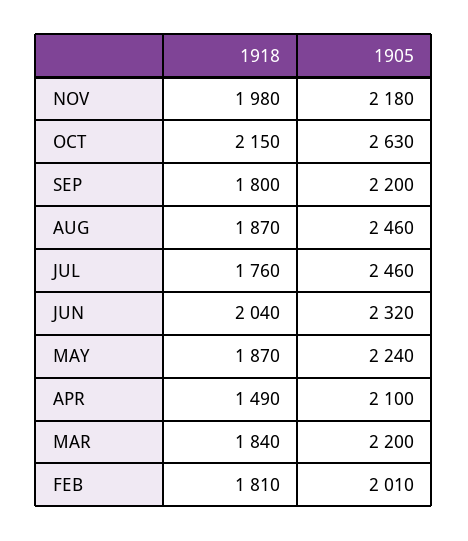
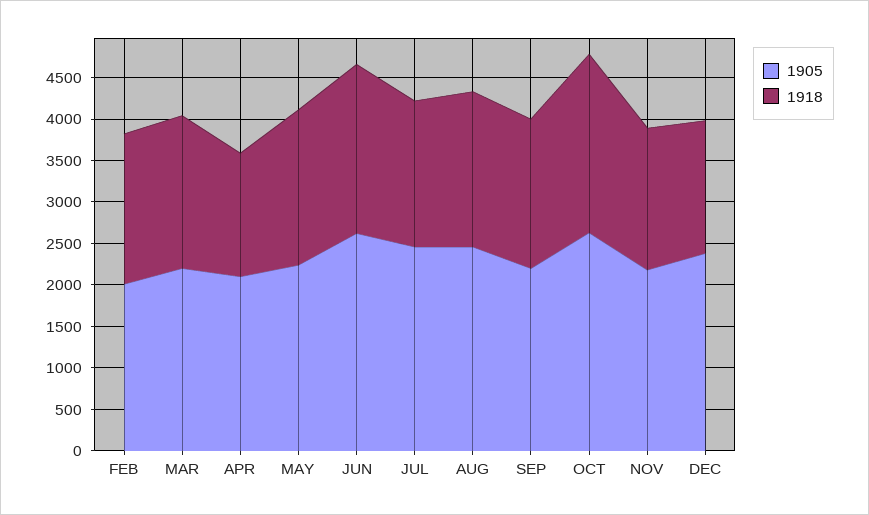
1918, NOV: 1980 -> 1700
1905, JUN: 2320 -> 2600
1905, DEC: none -> 2400
1918, DEC: none -> 1600

